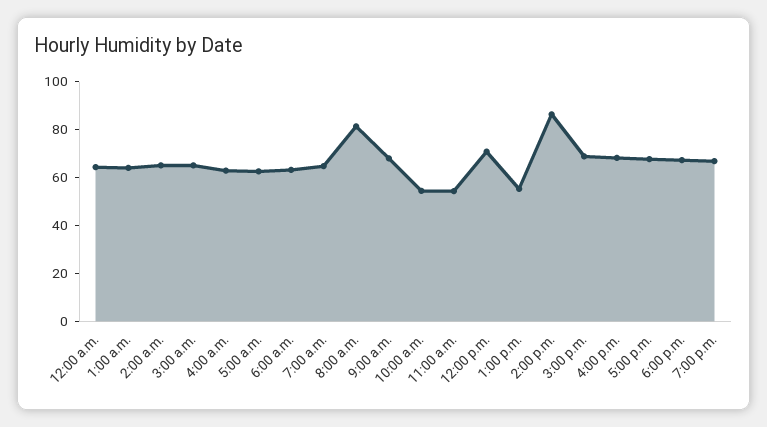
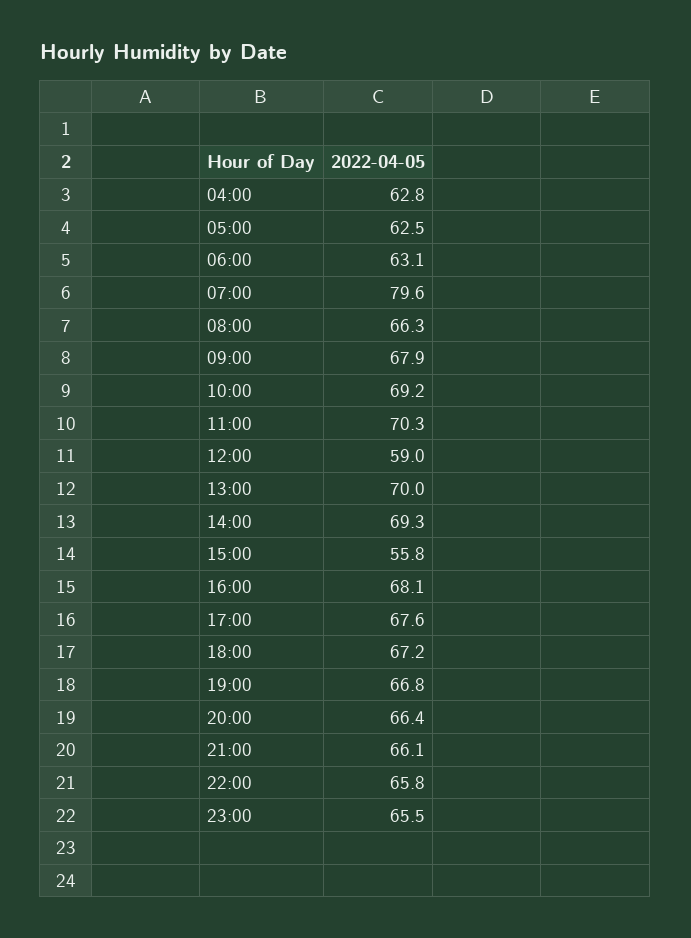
12:00 a.m.: 65 -> none
1:00 a.m.: 65 -> none
2:00 a.m.: 65 -> none
3:00 a.m.: 65 -> none
7:00 a.m.: 65 -> 79.6
8:00 a.m.: 80 -> 66.3
10:00 a.m.: 55 -> 69.2
11:00 a.m.: 55 -> 70.3
12:00 p.m.: 70 -> 59
1:00 p.m.: 55 -> 70
2:00 p.m.: 85 -> 69.3
3:00 p.m.: 70 -> 55.8
20:00: none -> 66.4
21:00: none -> 66.1
22:00: none -> 65.8
23:00: none -> 65.5

